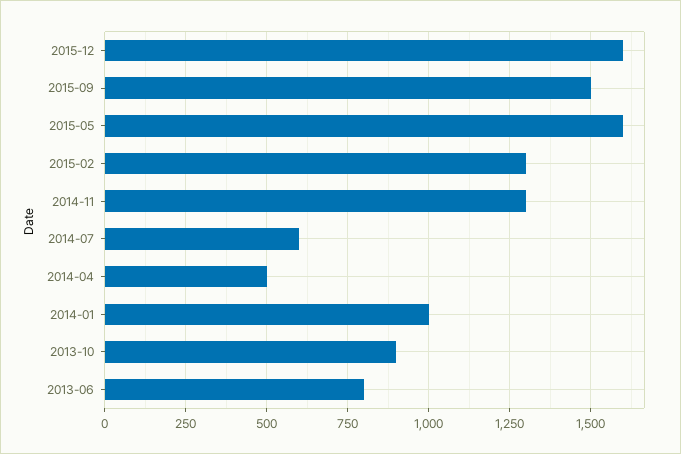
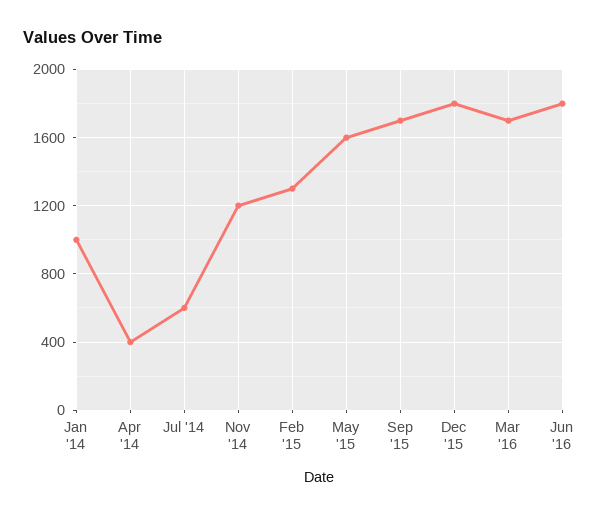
2015-12: 1600 -> 1800
2015-09: 1500 -> 1700
2014-11: 1300 -> 1200
2014-04: 500 -> 400
2013-10: 900 -> none
2013-06: 800 -> none
Mar '16: none -> 1700
Jun '16: none -> 1800

